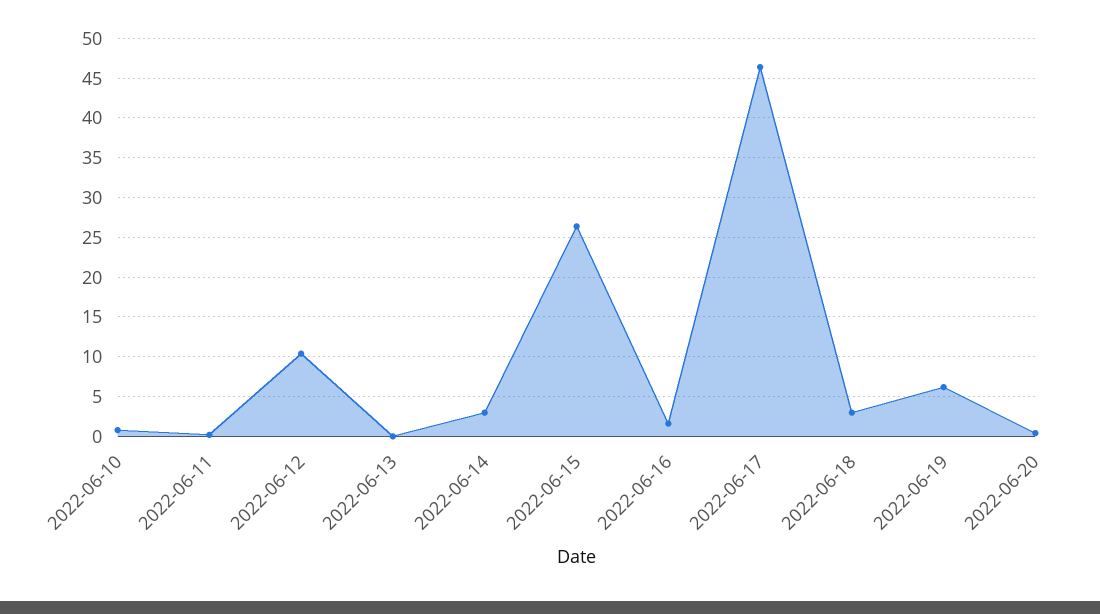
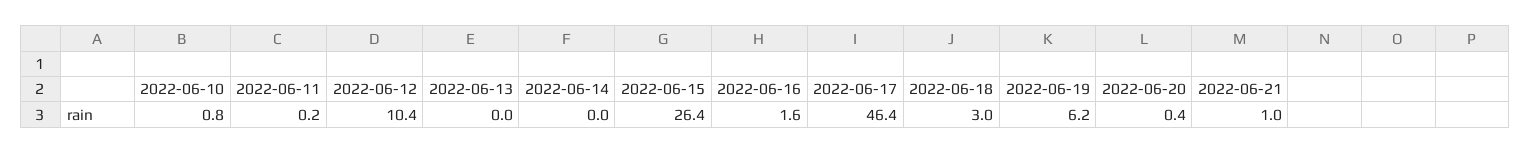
2022-06-14: 3 -> 0
2022-06-21: none -> 1

